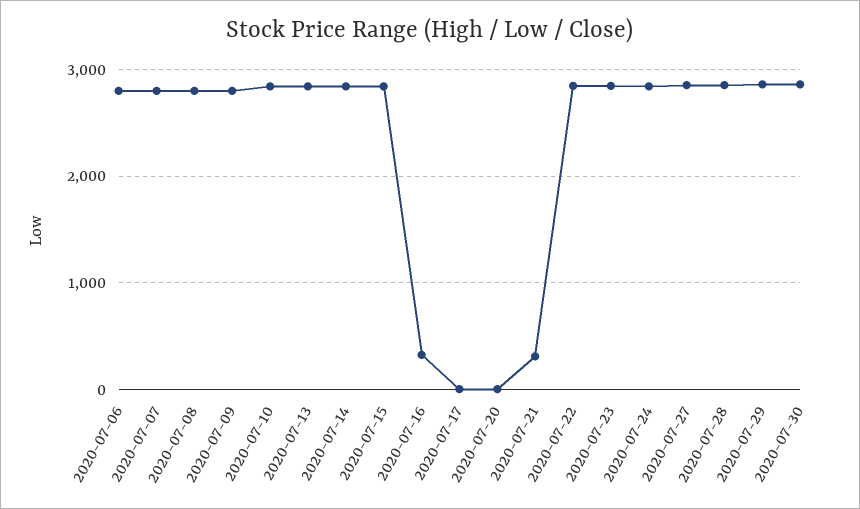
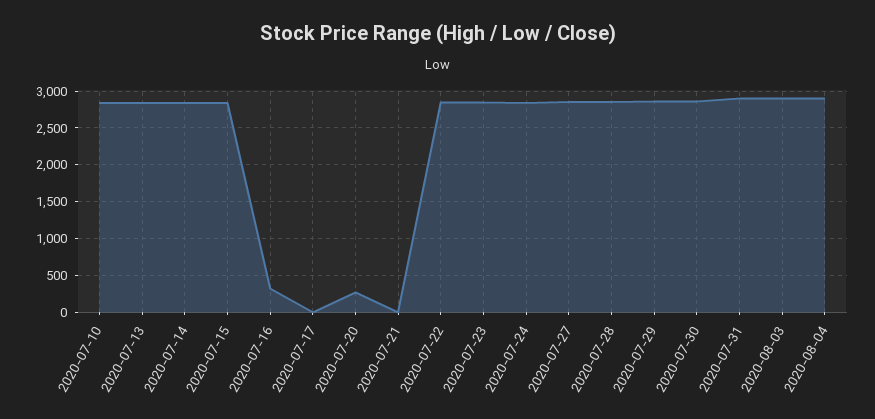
2020-07-06: 2800 -> none
2020-07-07: 2800 -> none
2020-07-08: 2800 -> none
2020-07-09: 2800 -> none
2020-07-20: 0 -> 300
2020-07-21: 300 -> 0
2020-07-31: none -> 2900
2020-08-03: none -> 2900
2020-08-04: none -> 2900

